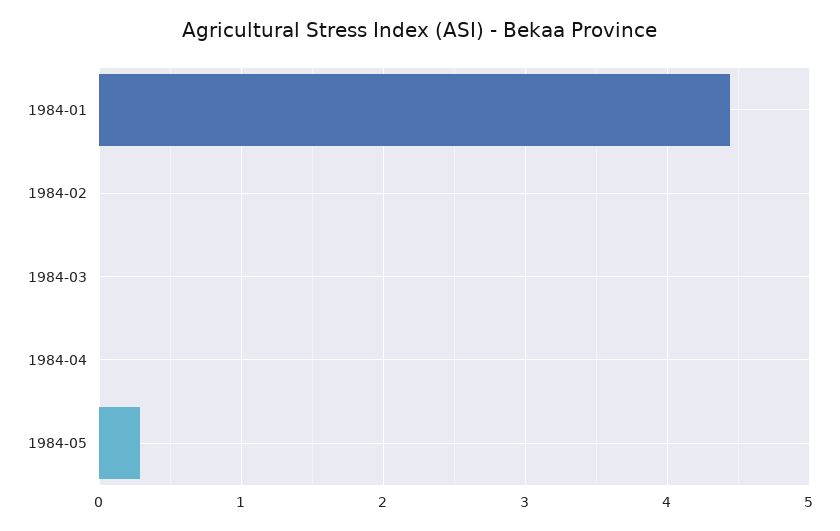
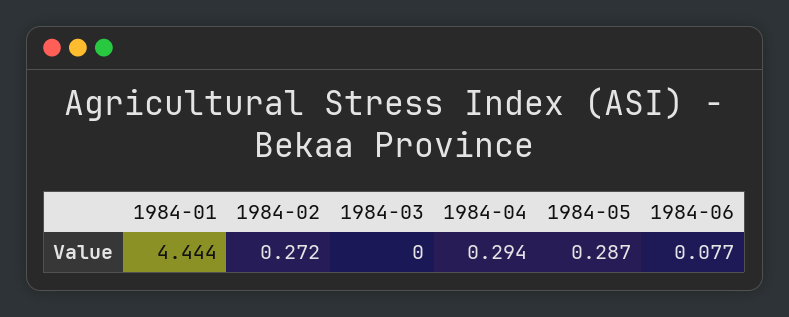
1984-02: 0 -> 0.272
1984-04: 0 -> 0.294
1984-06: none -> 0.077

